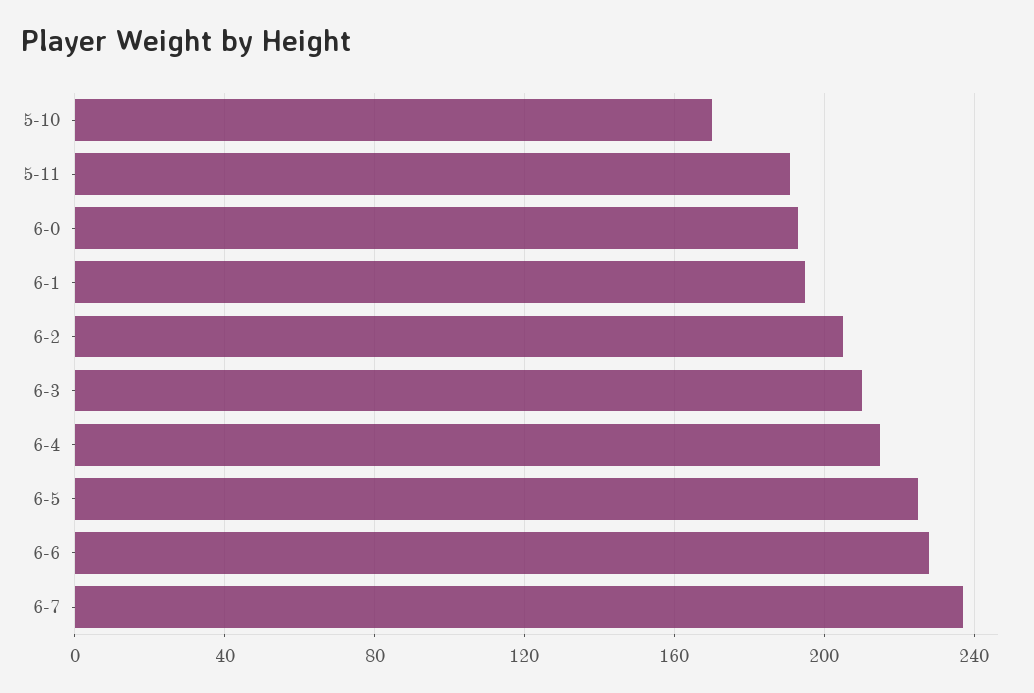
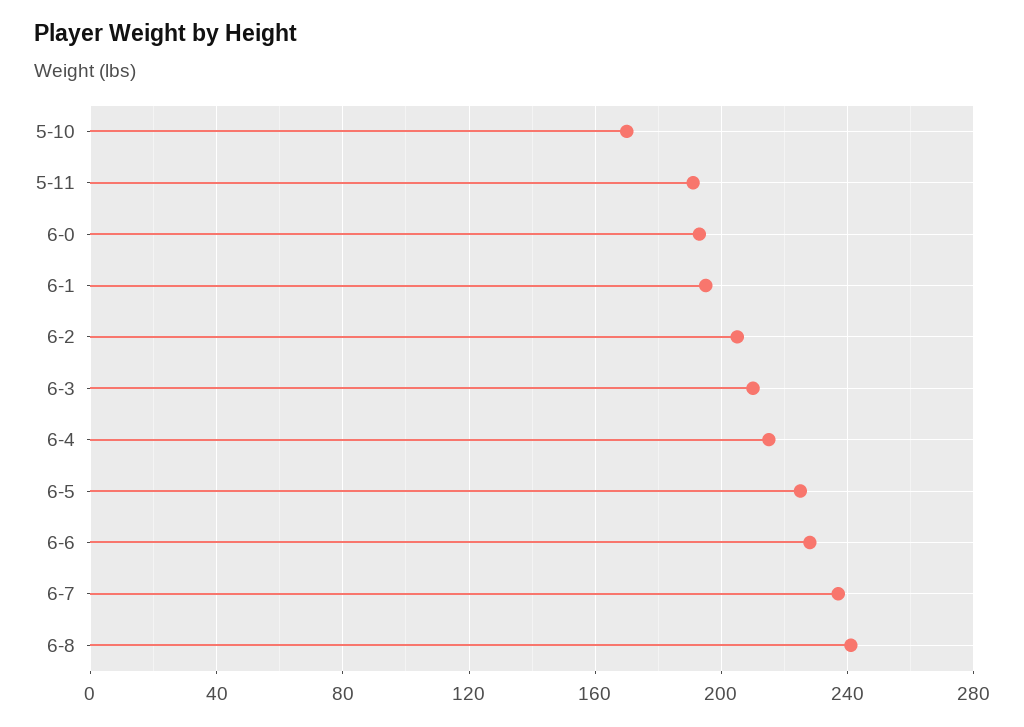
6-8: none -> 240

